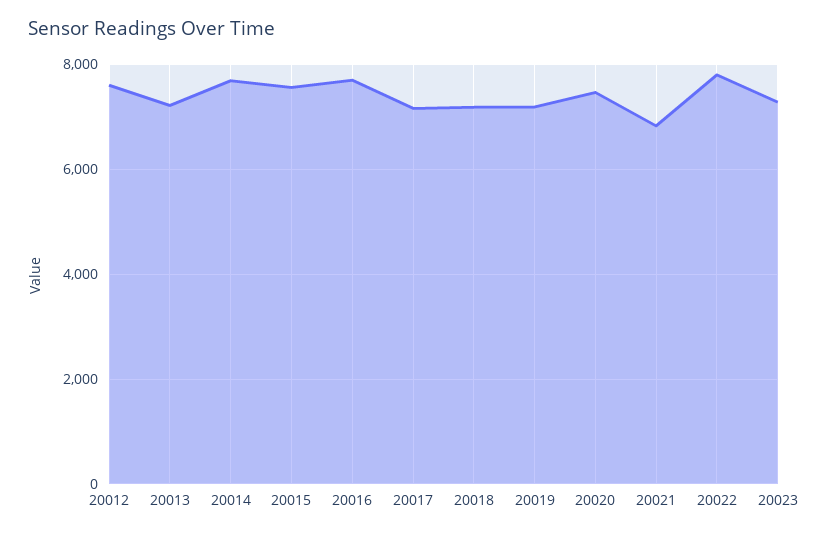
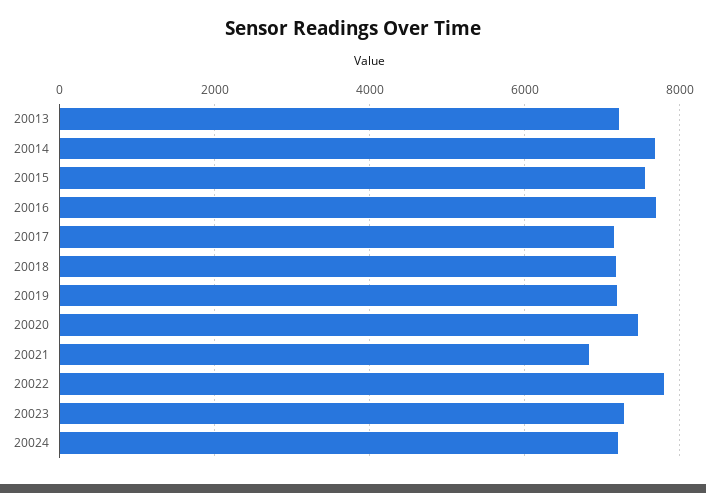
20012: 7600 -> none
20024: none -> 7200

